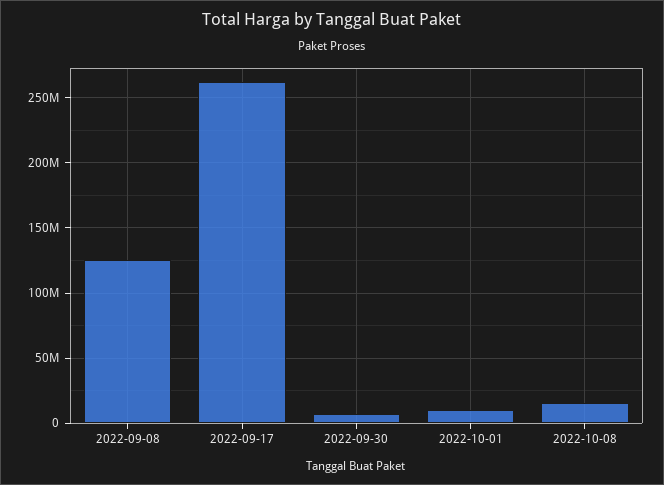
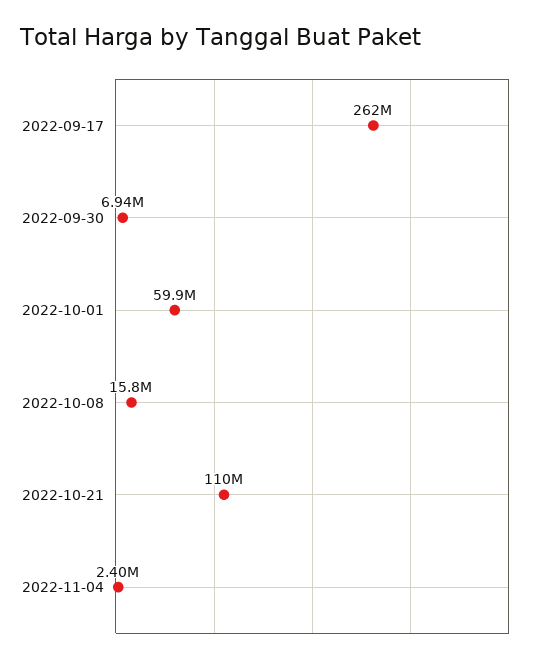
2022-09-08: 125000000 -> none
2022-10-01: 10000000 -> 59900000
2022-10-21: none -> 110000000
2022-11-04: none -> 2400000

